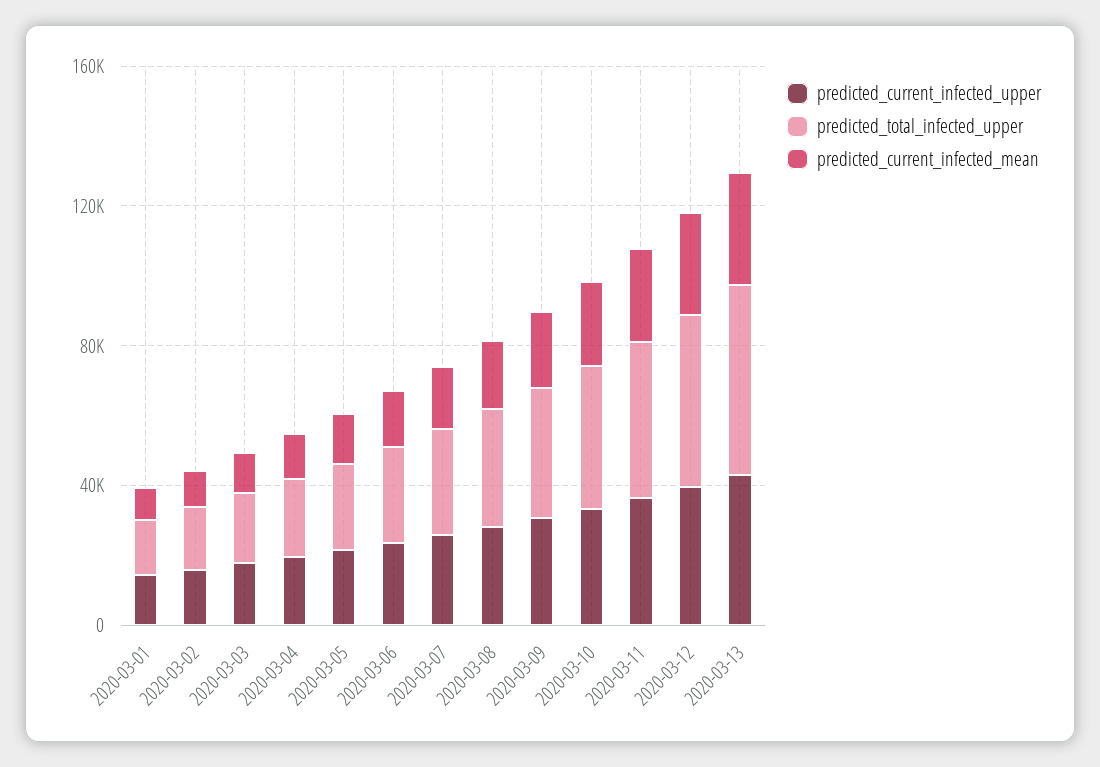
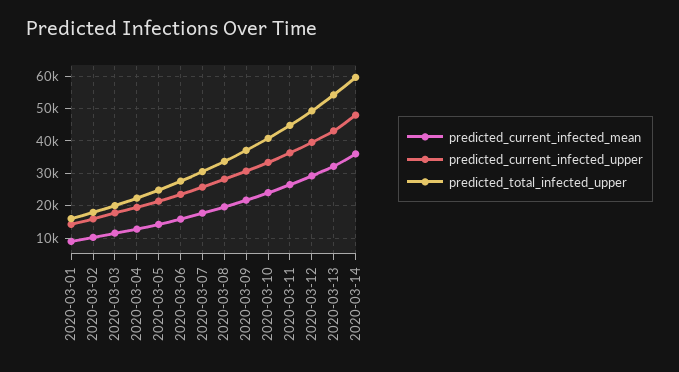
predicted_current_infected_mean, 2020-03-14: none -> 36000
predicted_current_infected_upper, 2020-03-14: none -> 48000
predicted_total_infected_upper, 2020-03-14: none -> 60000

